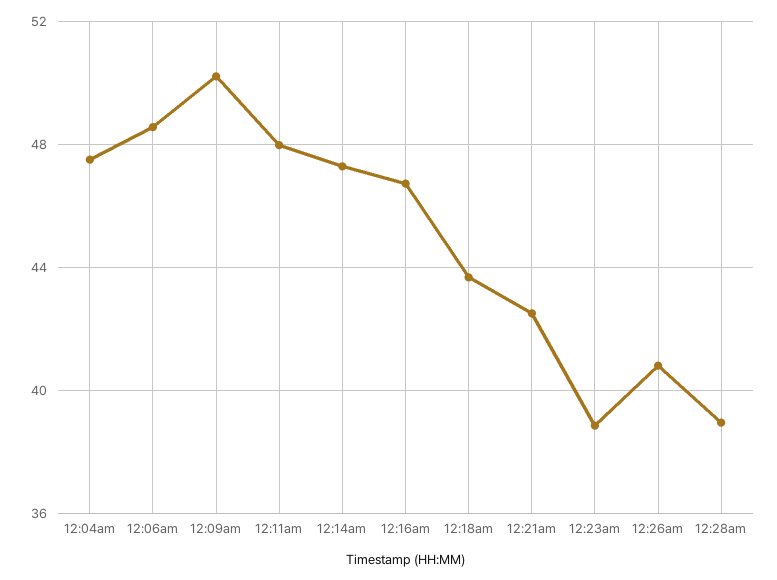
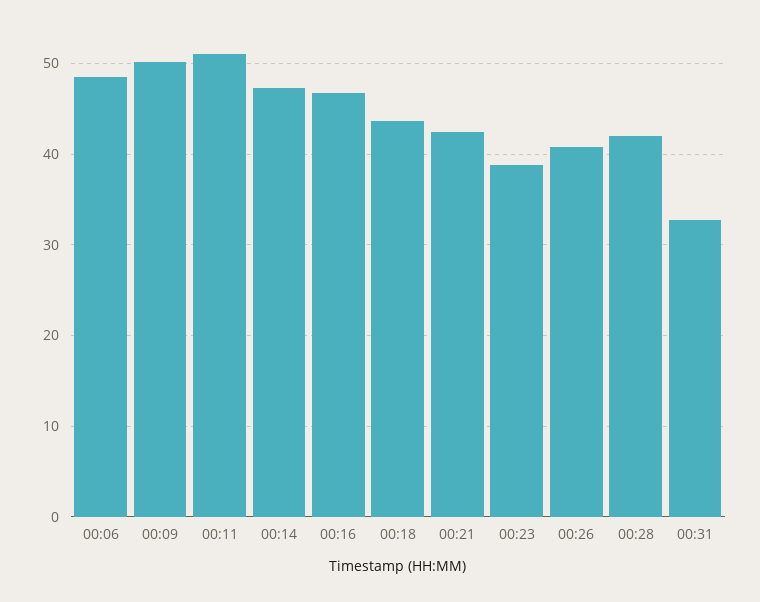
12:04am: 47.5 -> none
12:11am: 48 -> 51
12:28am: 39 -> 42
00:31: none -> 33

